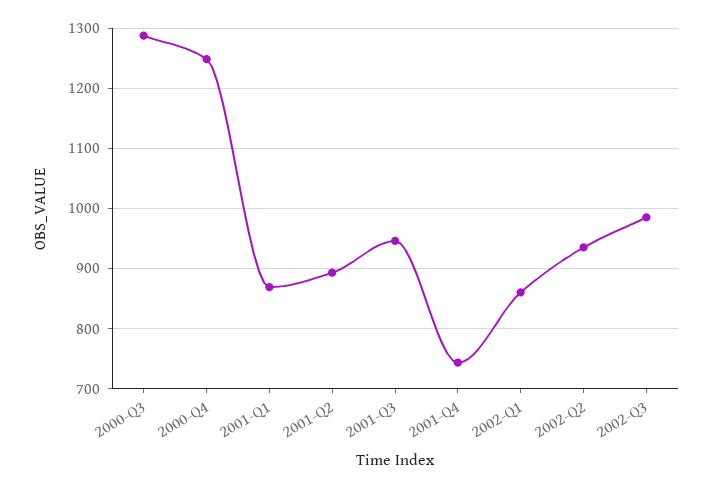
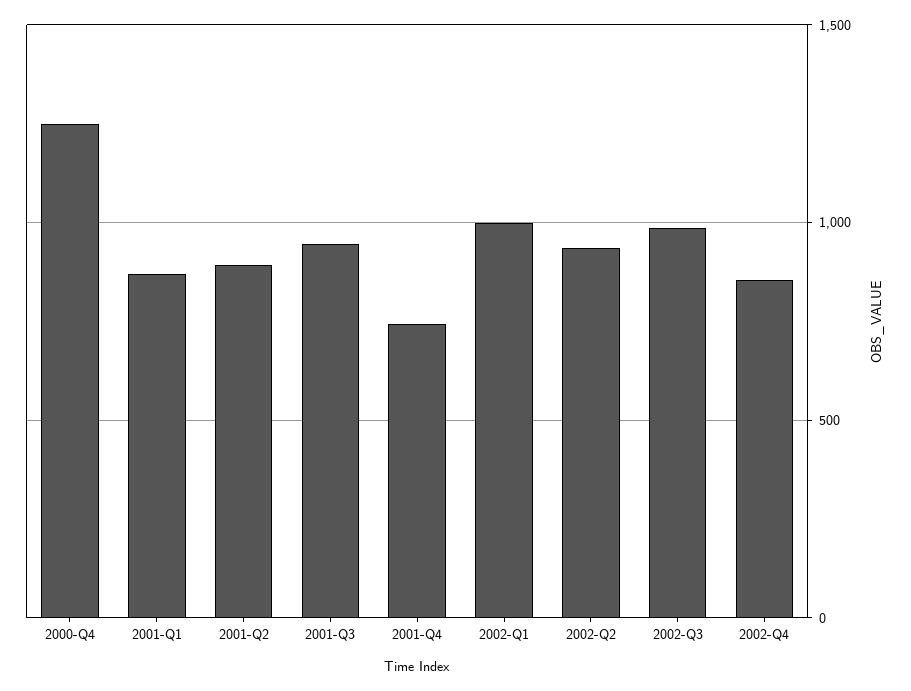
2000-Q3: 1290 -> none
2002-Q1: 860 -> 1000
2002-Q4: none -> 850

